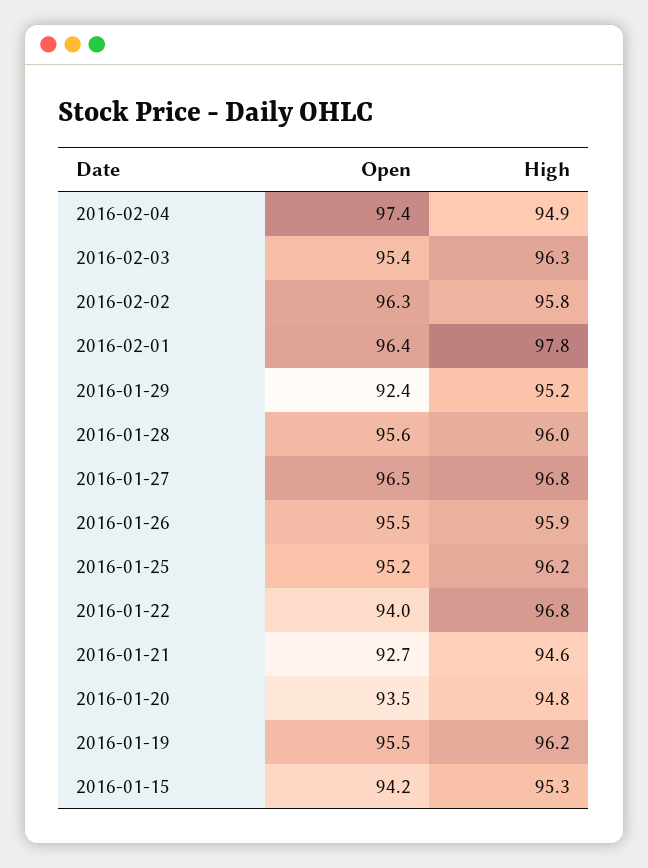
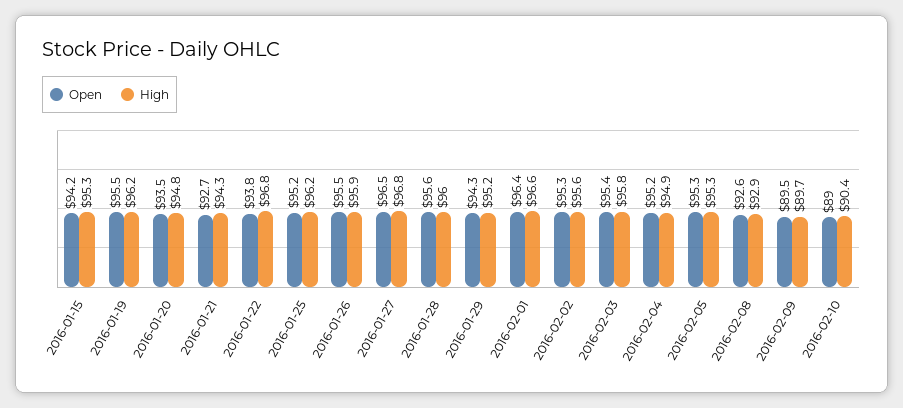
Open, 2016-02-04: 97.4 -> 95.2
High, 2016-02-03: 96.3 -> 95.8
Open, 2016-02-02: 96.3 -> 95.3
High, 2016-02-02: 95.8 -> 95.6
High, 2016-02-01: 97.8 -> 96.6
Open, 2016-01-29: 92.4 -> 94.3
Open, 2016-01-22: 94 -> 93.8
High, 2016-01-21: 94.6 -> 94.3
Open, 2016-02-05: none -> 95.3
High, 2016-02-05: none -> 95.3
Open, 2016-02-08: none -> 92.6
High, 2016-02-08: none -> 92.9
Open, 2016-02-09: none -> 89.5
High, 2016-02-09: none -> 89.7
Open, 2016-02-10: none -> 89
High, 2016-02-10: none -> 90.4

